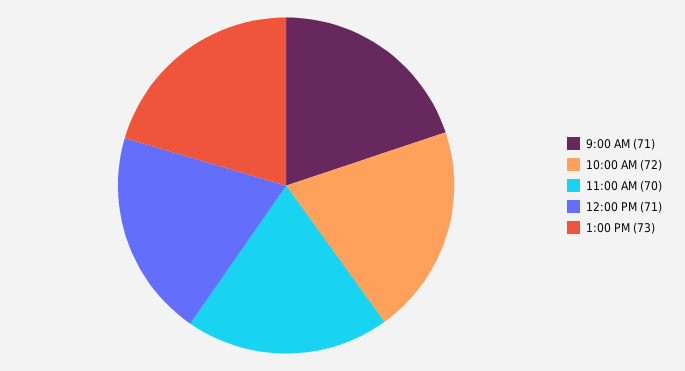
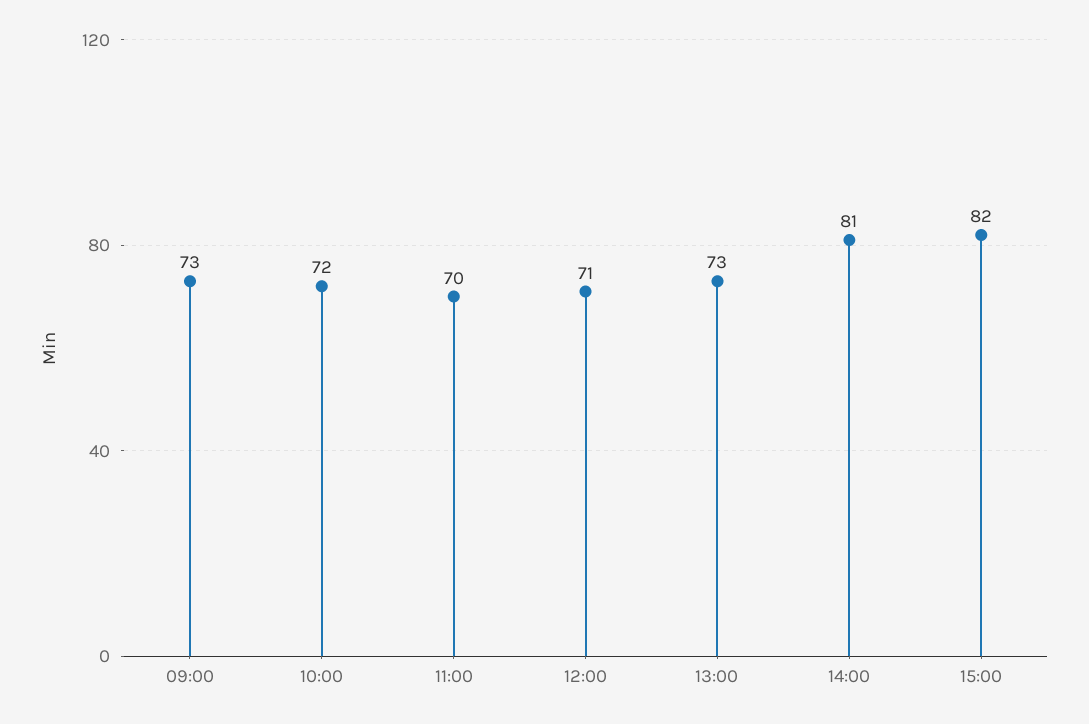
9:00 AM: 71 -> 73
14:00: none -> 81
15:00: none -> 82

